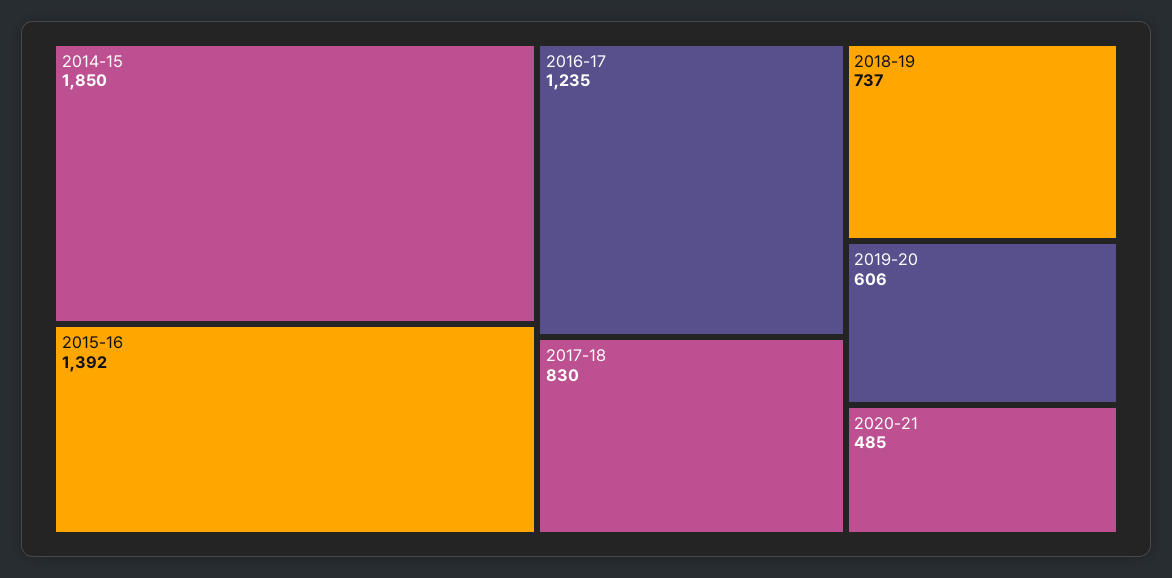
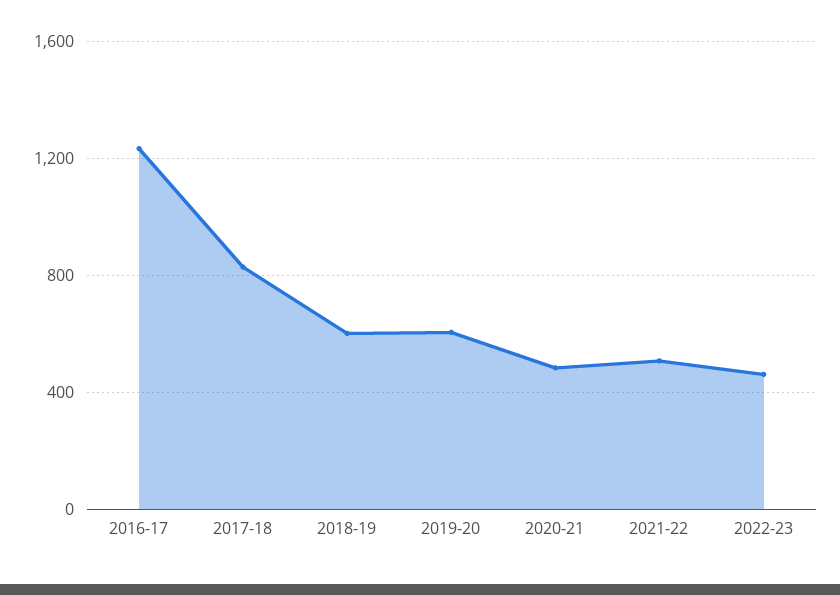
2014-15: 1850 -> none
2015-16: 1392 -> none
2018-19: 737 -> 600
2021-22: none -> 500
2022-23: none -> 450

